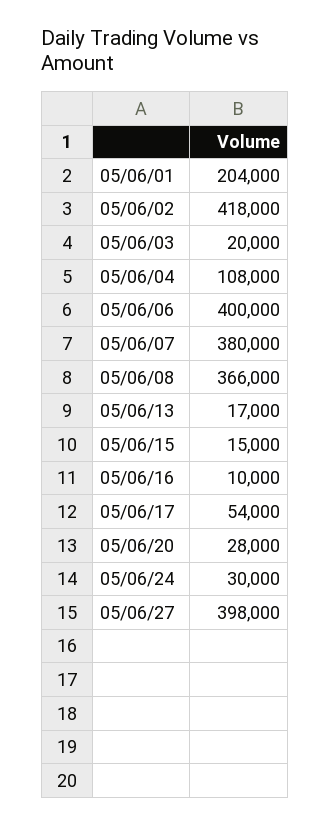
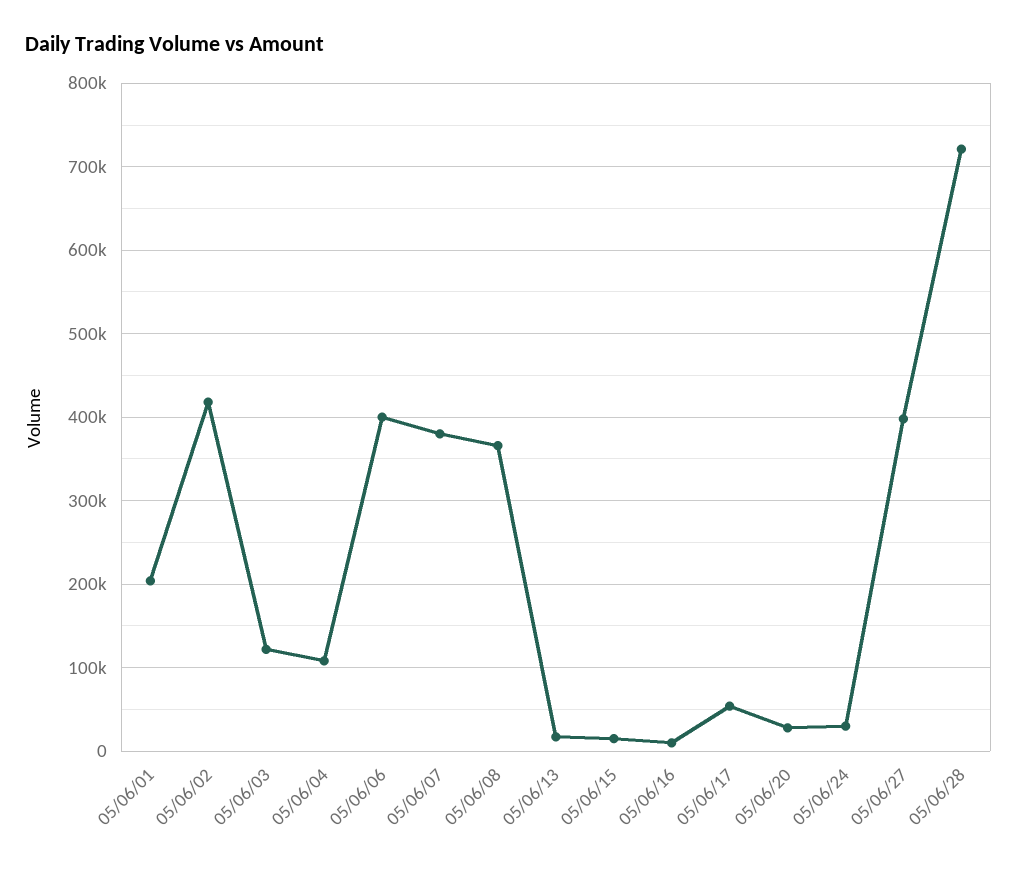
05/06/03: 20000 -> 120000
05/06/28: none -> 720000

